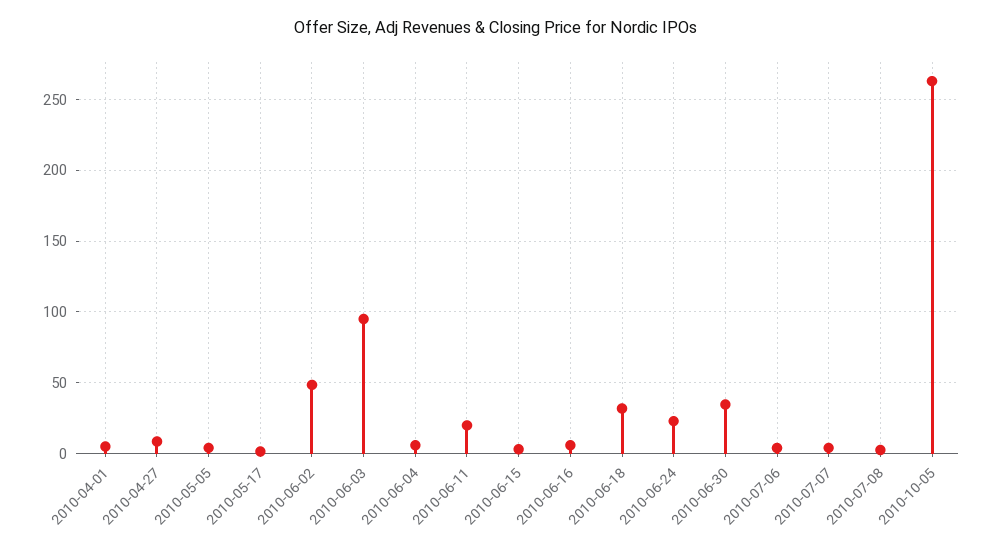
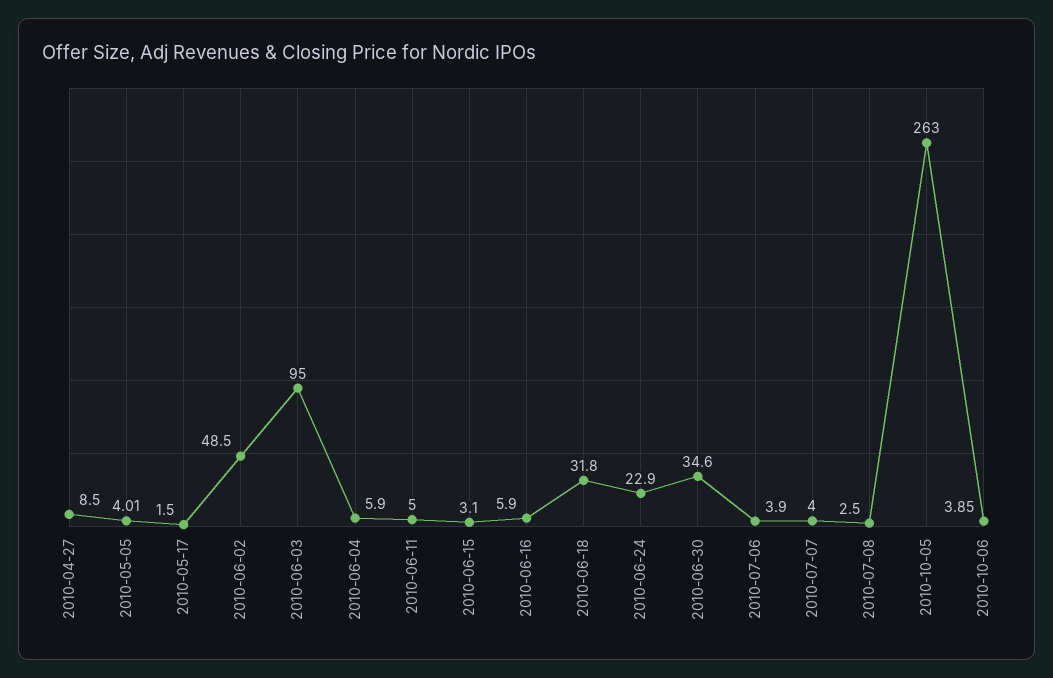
2010-04-01: 5 -> none
2010-06-11: 20 -> 5
2010-10-06: none -> 3.85

